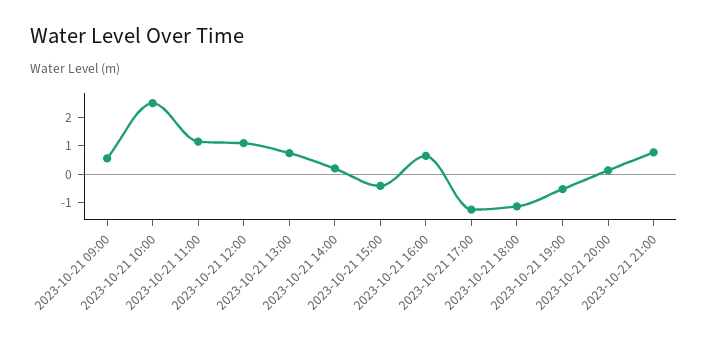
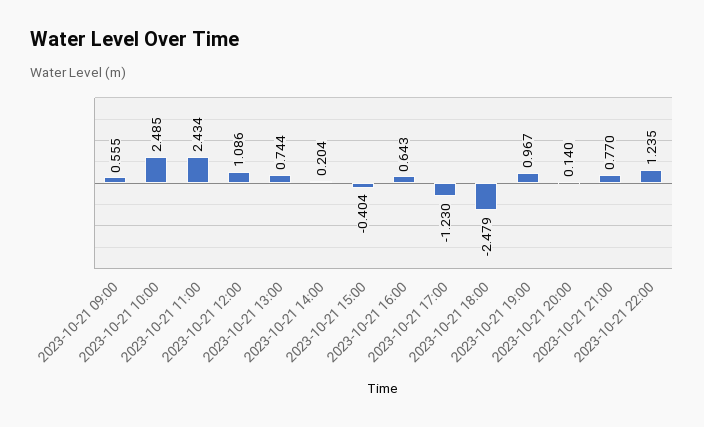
2023-10-21 11:00: 1 -> 2.434
2023-10-21 18:00: -1 -> -2.479
2023-10-21 19:00: -0.5 -> 0.967
2023-10-21 22:00: none -> 1.235

